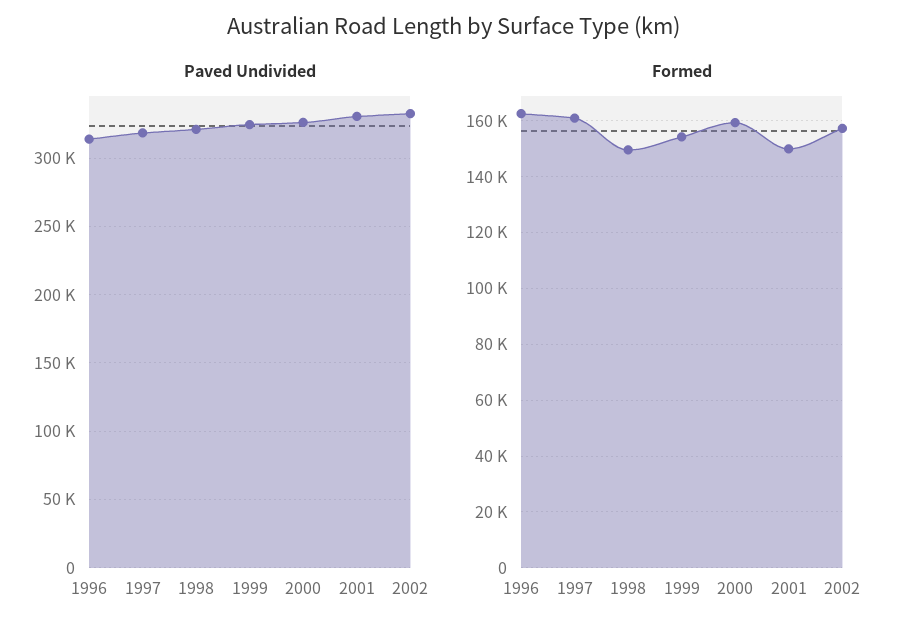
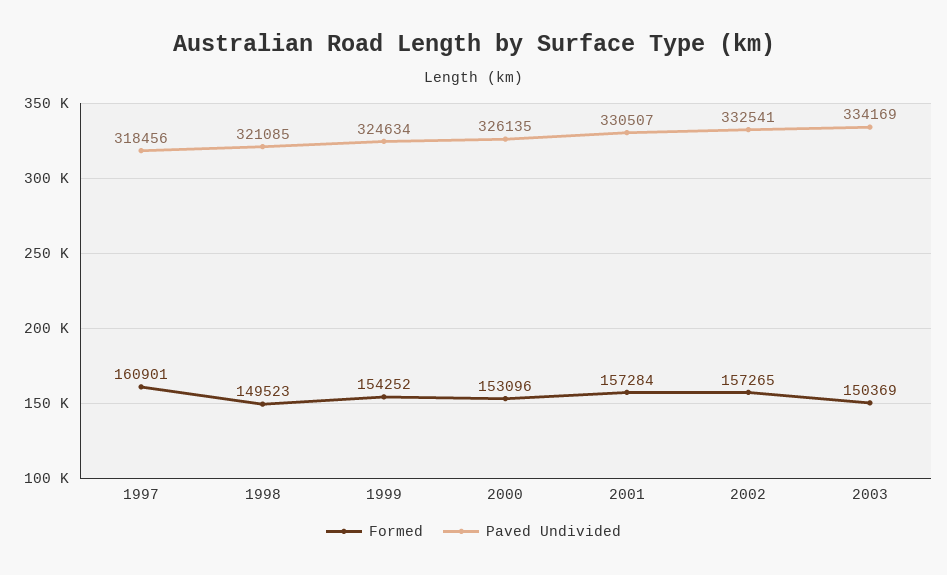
Paved Undivided, 1996: 315000 -> none
Formed, 1996: 162500 -> none
Formed, 2000: 160000 -> 153096
Formed, 2001: 150000 -> 157284
Formed, 2003: none -> 150369
Paved Undivided, 2003: none -> 334169

